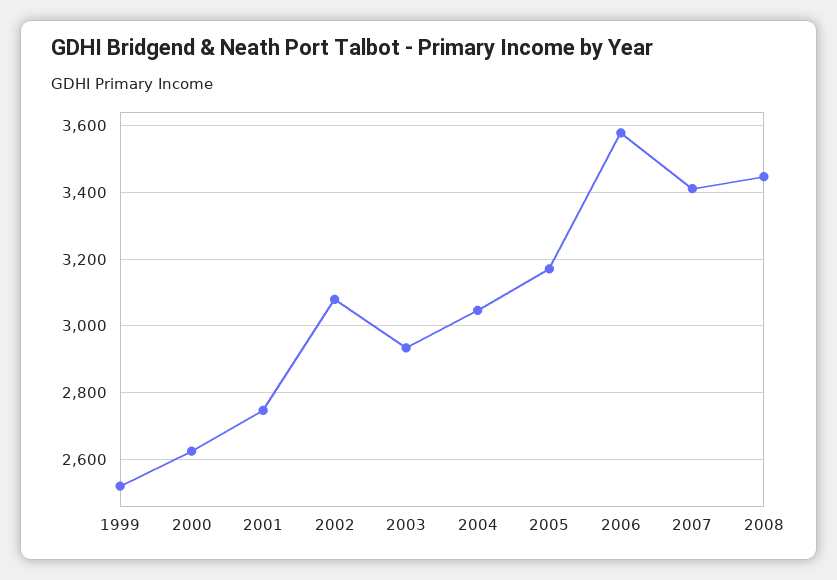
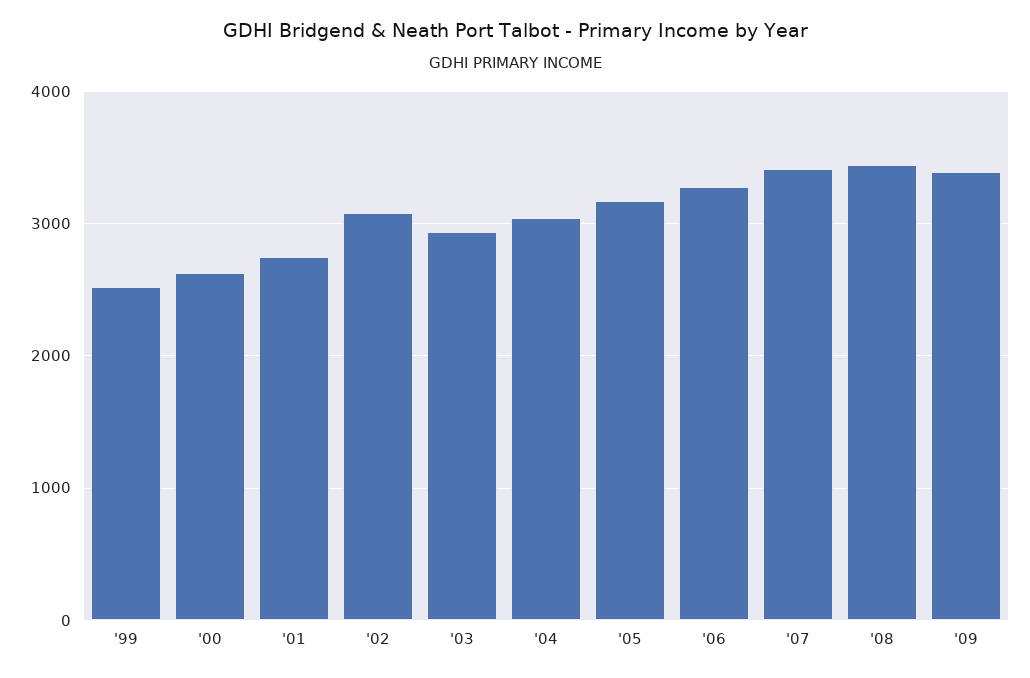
2006: 3580 -> 3300
'09: none -> 3400

